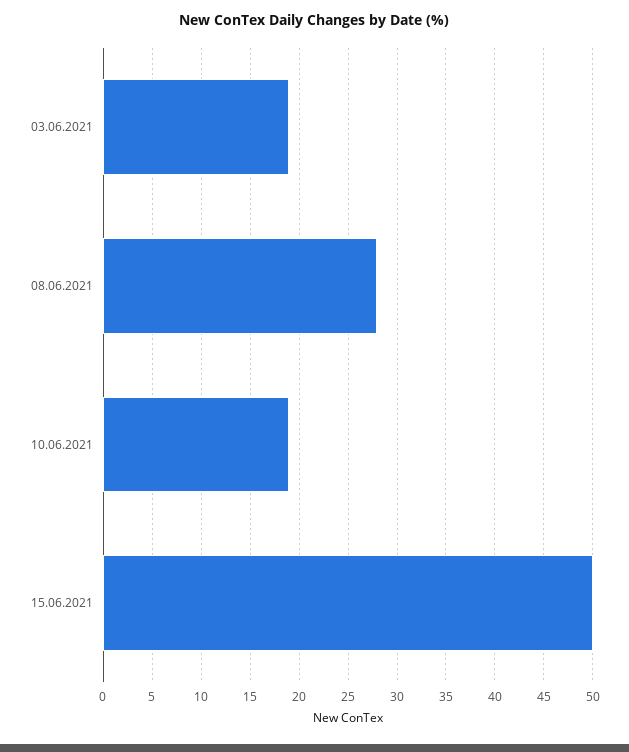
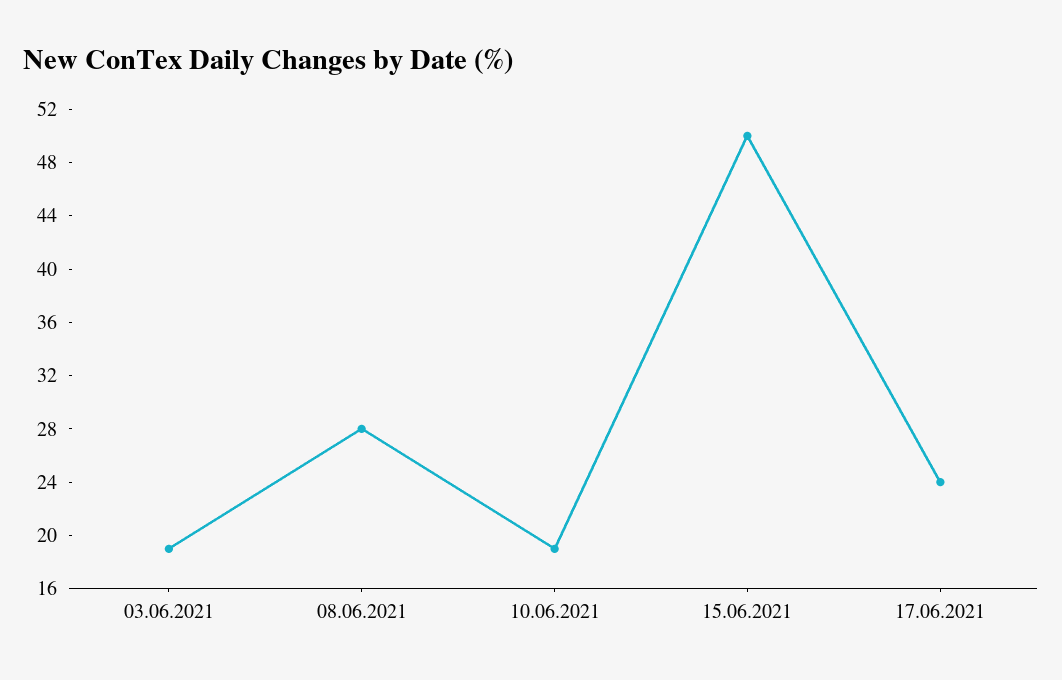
17.06.2021: none -> 24

